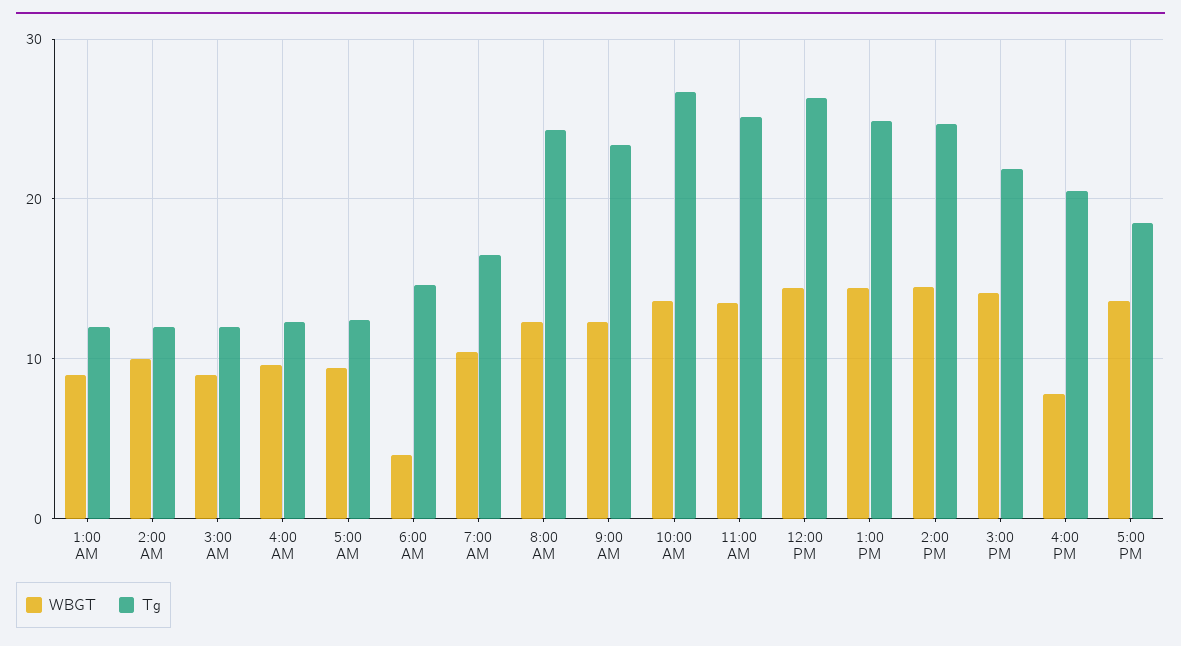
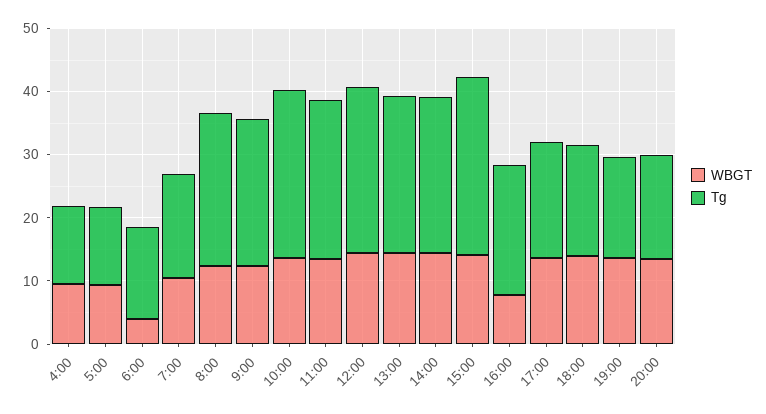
WBGT, 1:00 AM: 9 -> none
Tg, 1:00 AM: 12 -> none
WBGT, 2:00 AM: 10 -> none
Tg, 2:00 AM: 12 -> none
WBGT, 3:00 AM: 9 -> none
Tg, 3:00 AM: 12 -> none
Tg, 3:00 PM: 22 -> 28
WBGT, 18:00: none -> 14
Tg, 18:00: none -> 18
WBGT, 19:00: none -> 14
Tg, 19:00: none -> 16
WBGT, 20:00: none -> 14
Tg, 20:00: none -> 16

